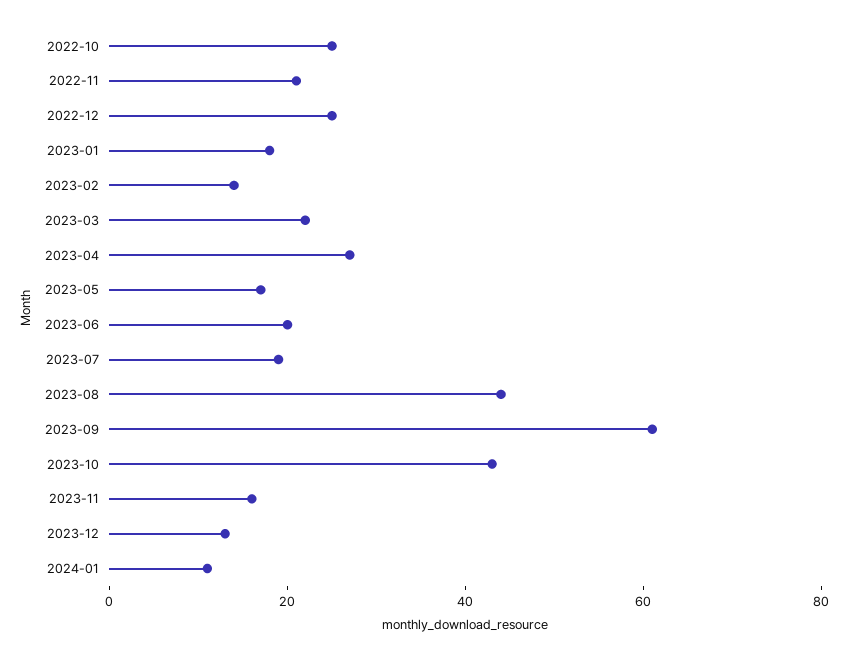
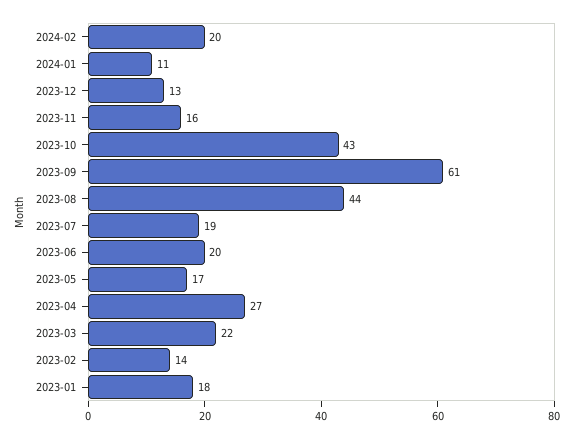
2022-10: 25 -> none
2022-11: 20 -> none
2022-12: 25 -> none
2024-02: none -> 20

